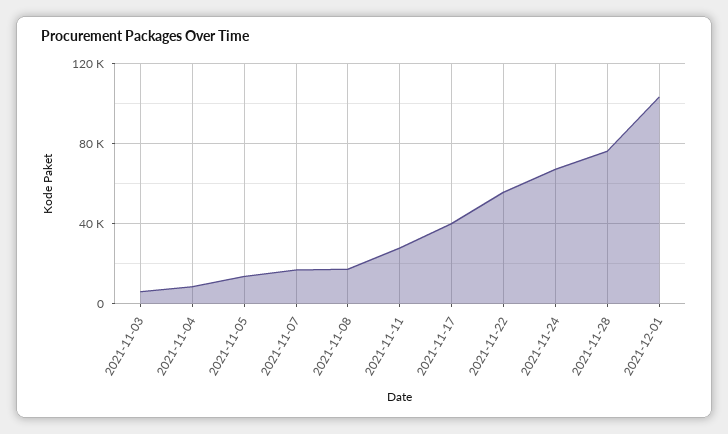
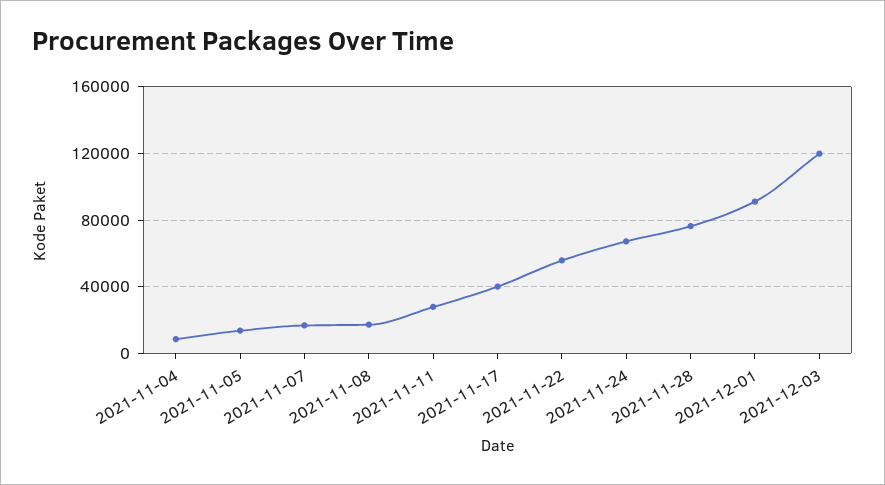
2021-11-03: 5000 -> none
2021-12-01: 105000 -> 90000
2021-12-03: none -> 120000

